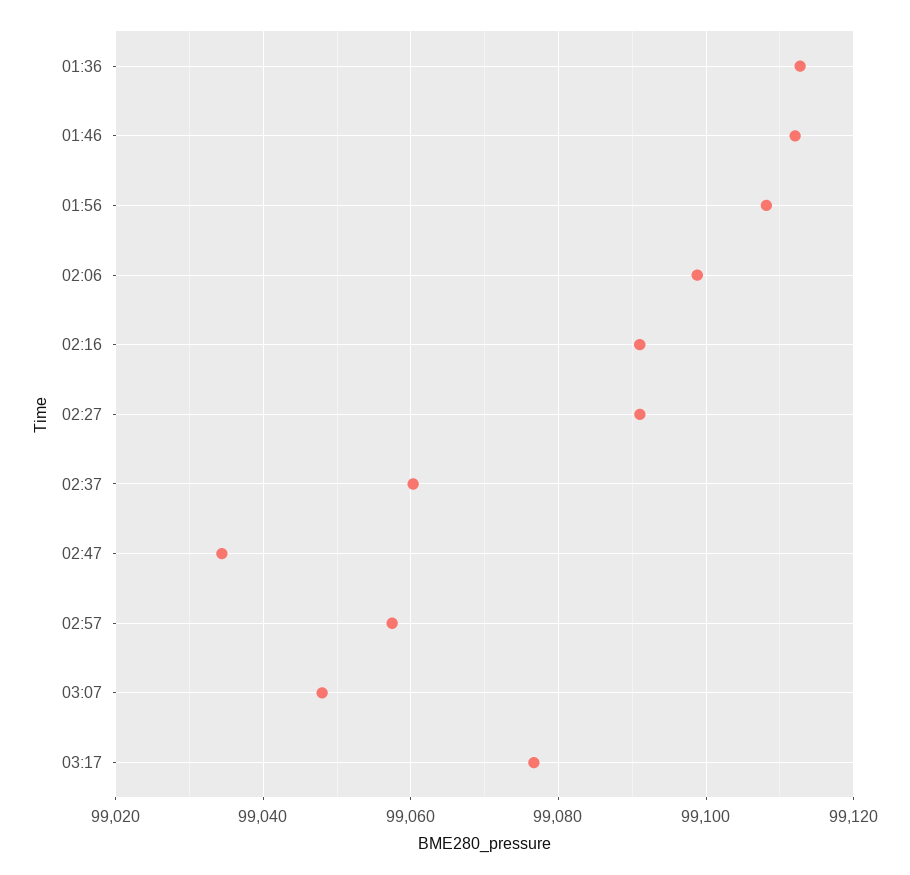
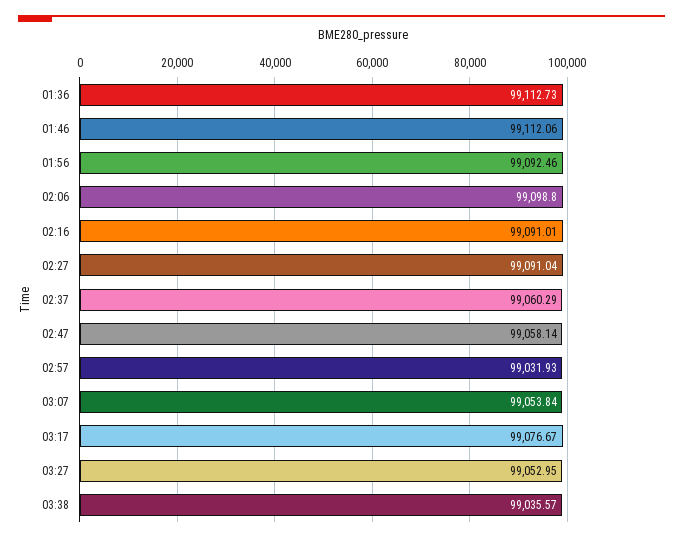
01:56: 99108 -> 99092.46
02:47: 99034 -> 99058.14
02:57: 99058 -> 99031.93
03:07: 99048 -> 99053.84
03:27: none -> 99052.95
03:38: none -> 99035.57

